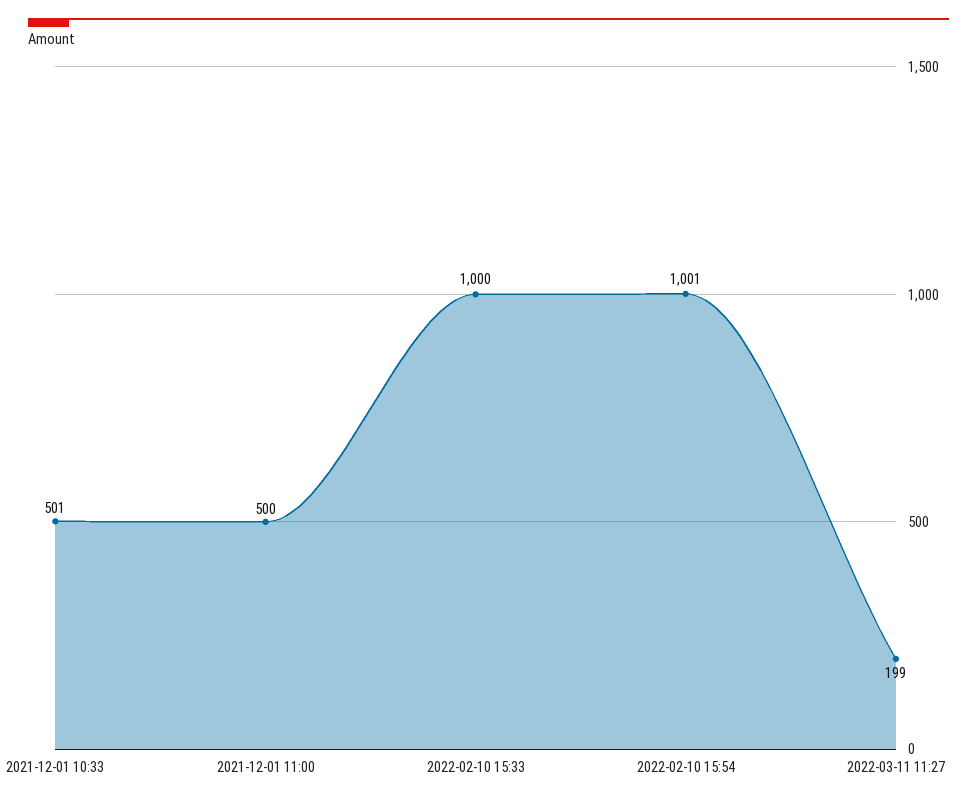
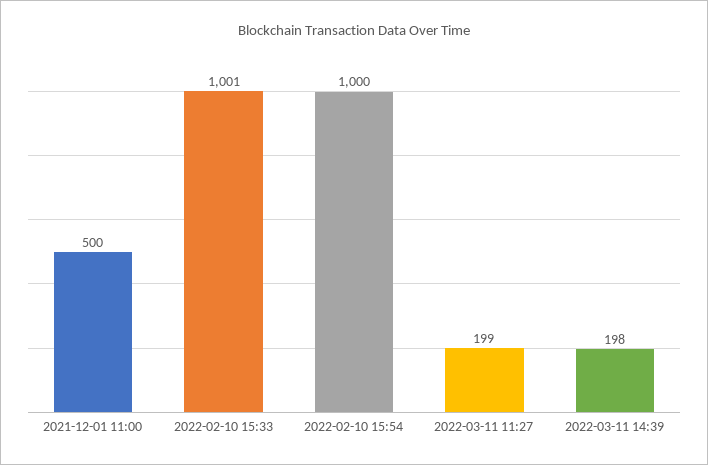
2021-12-01 10:33: 501 -> none
2022-02-10 15:33: 1000 -> 1001
2022-02-10 15:54: 1001 -> 1000
2022-03-11 14:39: none -> 198

